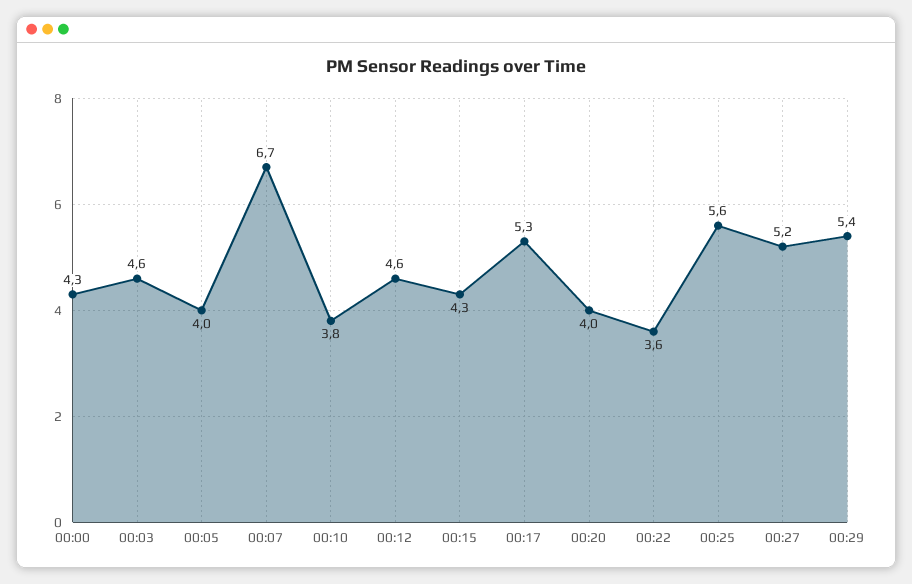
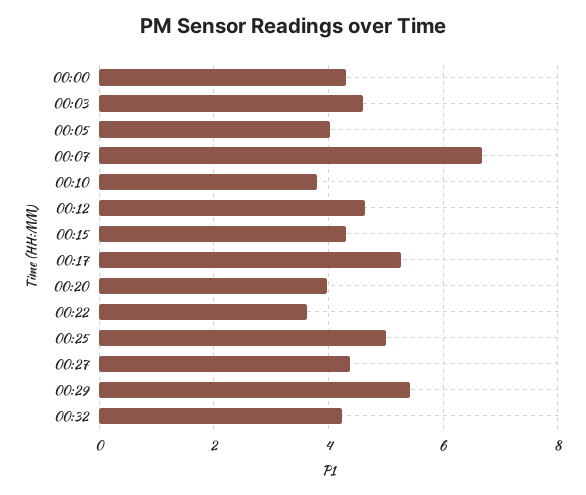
00:25: 5.6 -> 5
00:27: 5.2 -> 4.4
00:32: none -> 4.2

